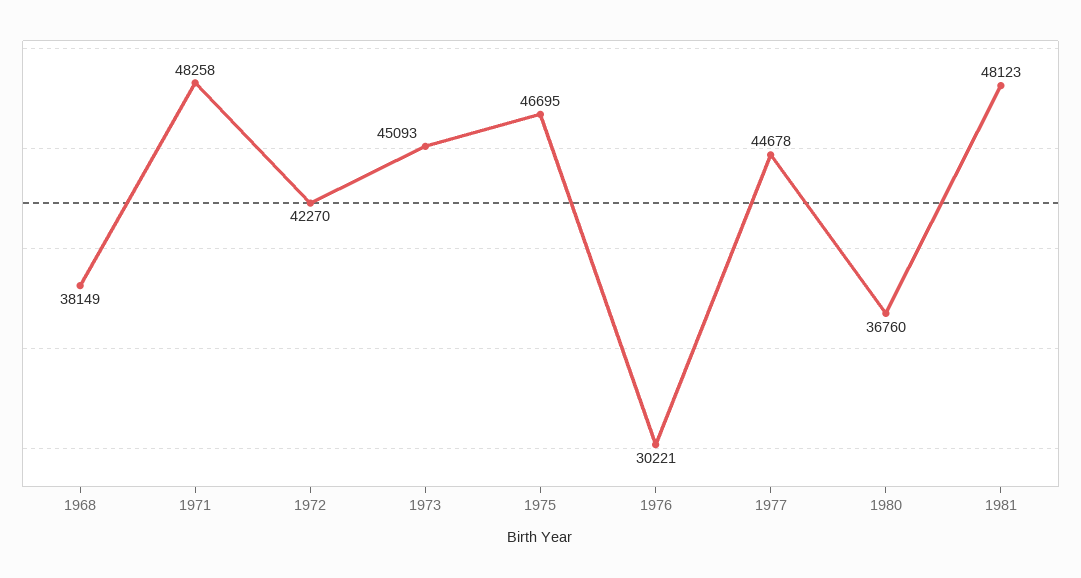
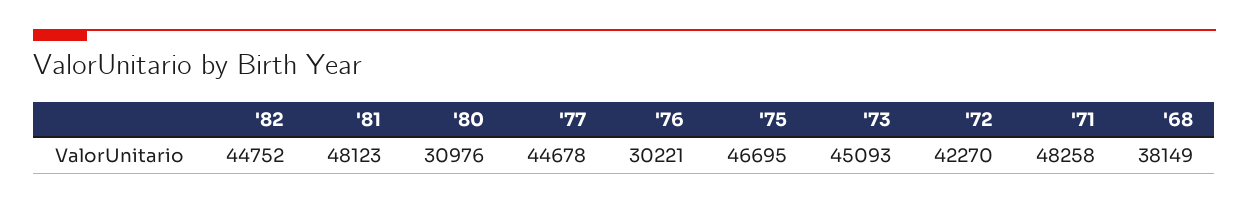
1980: 36760 -> 30976
'82: none -> 44752

